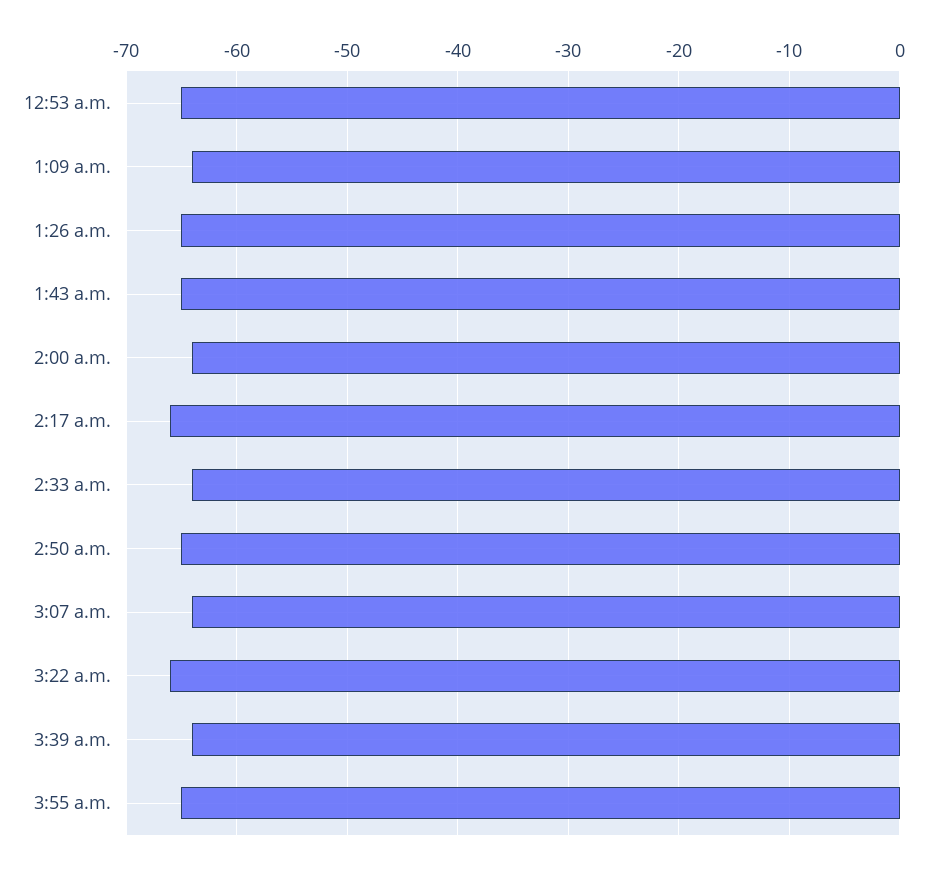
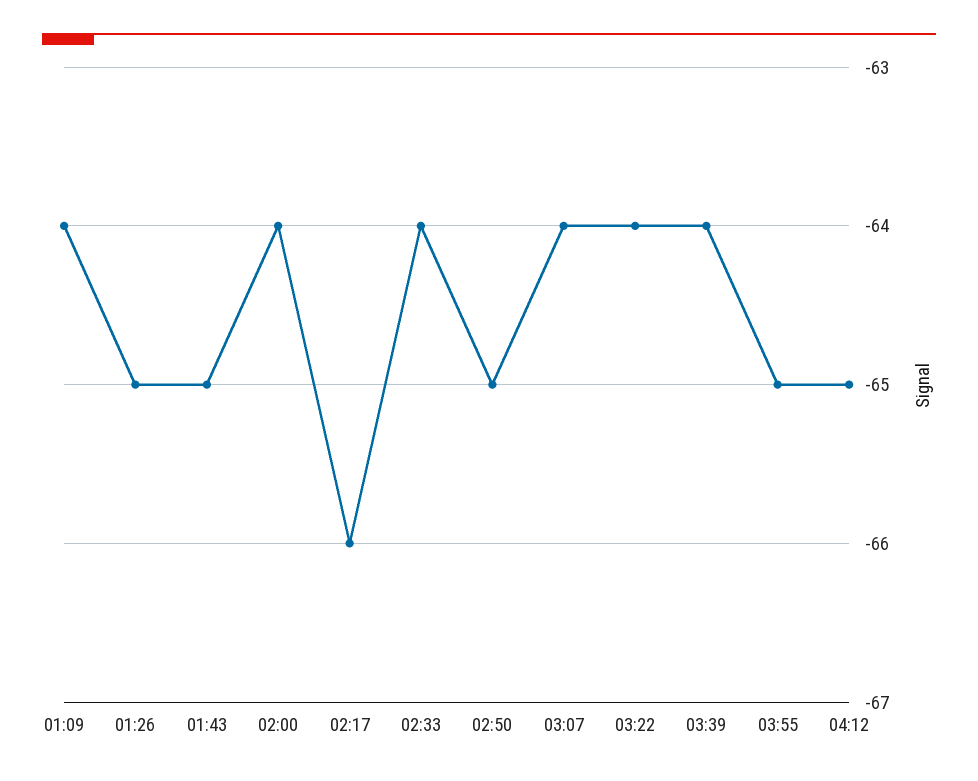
12:53 a.m.: -65 -> none
3:22 a.m.: -66 -> -64
04:12: none -> -65

